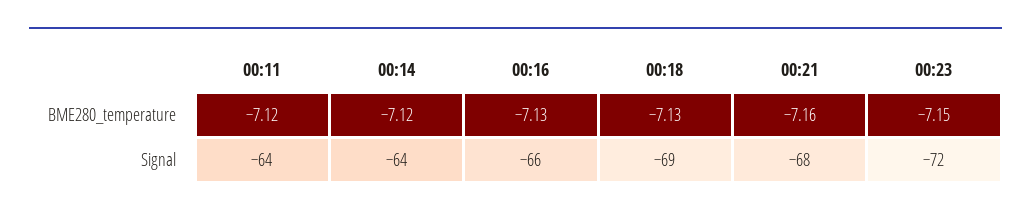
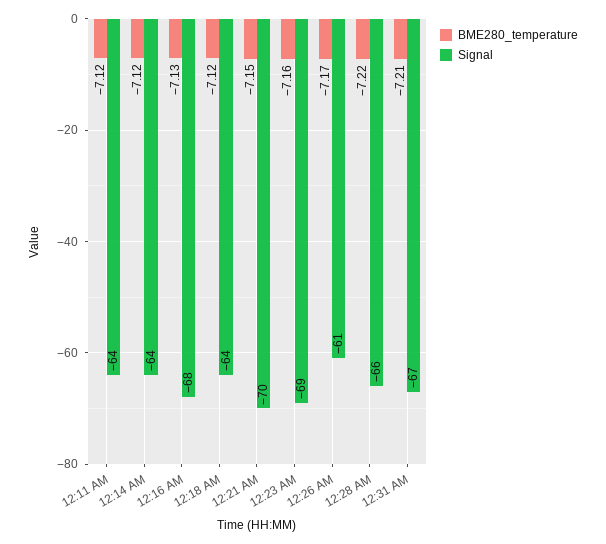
BME280_temperature, 00:18: -7.13 -> -7.12
BME280_temperature, 00:21: -7.16 -> -7.15
BME280_temperature, 00:23: -7.15 -> -7.16
Signal, 00:16: -66 -> -68
Signal, 00:18: -69 -> -64
Signal, 00:21: -68 -> -70
Signal, 00:23: -72 -> -69
BME280_temperature, 12:26 AM: none -> -7.17
Signal, 12:26 AM: none -> -61
BME280_temperature, 12:28 AM: none -> -7.22
Signal, 12:28 AM: none -> -66
BME280_temperature, 12:31 AM: none -> -7.21
Signal, 12:31 AM: none -> -67

